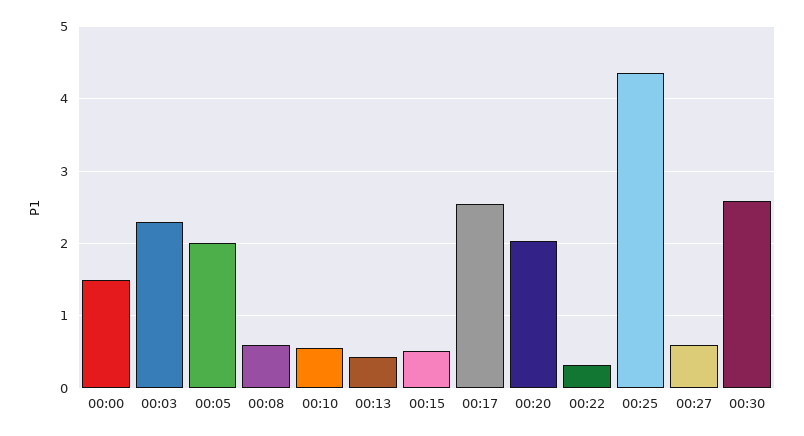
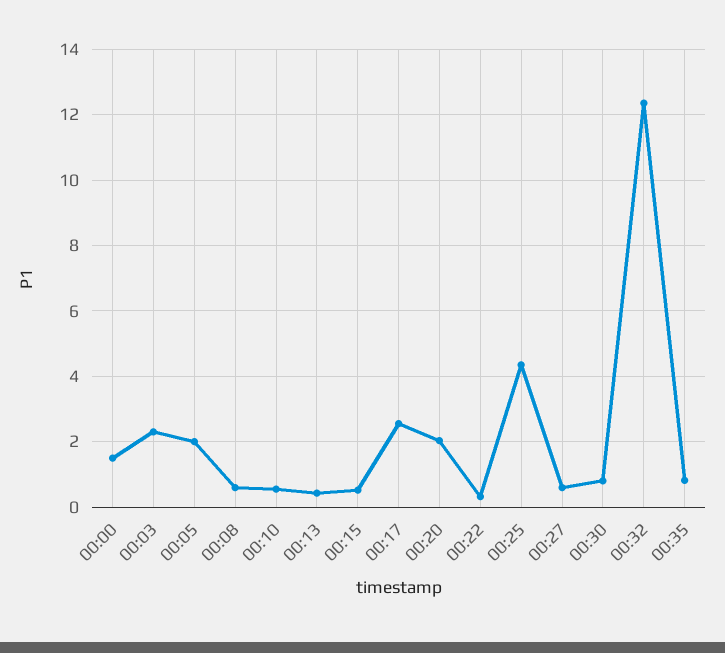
00:30: 2.6 -> 0.8
00:32: none -> 12.4
00:35: none -> 0.8

